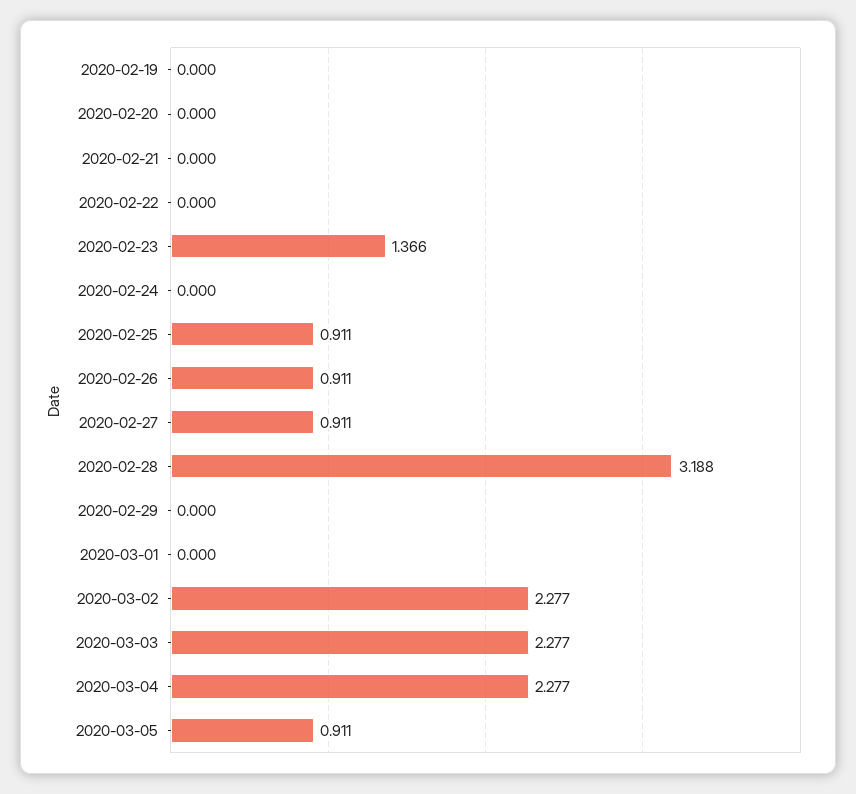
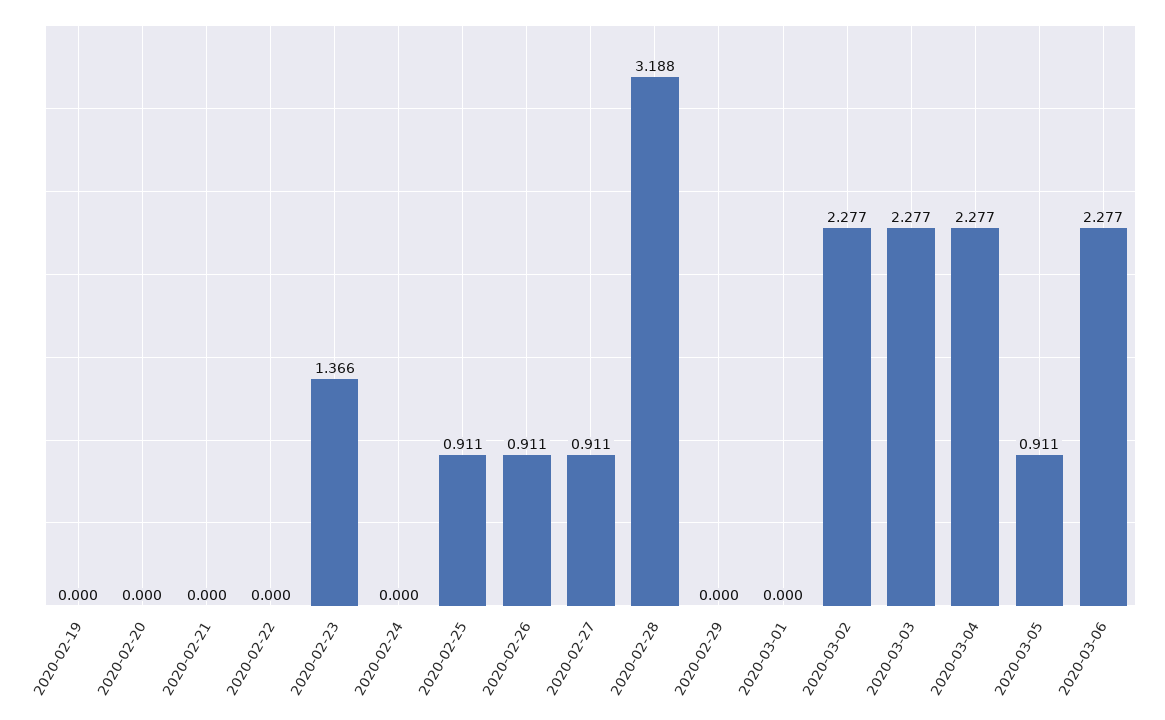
2020-03-06: none -> 2.277

